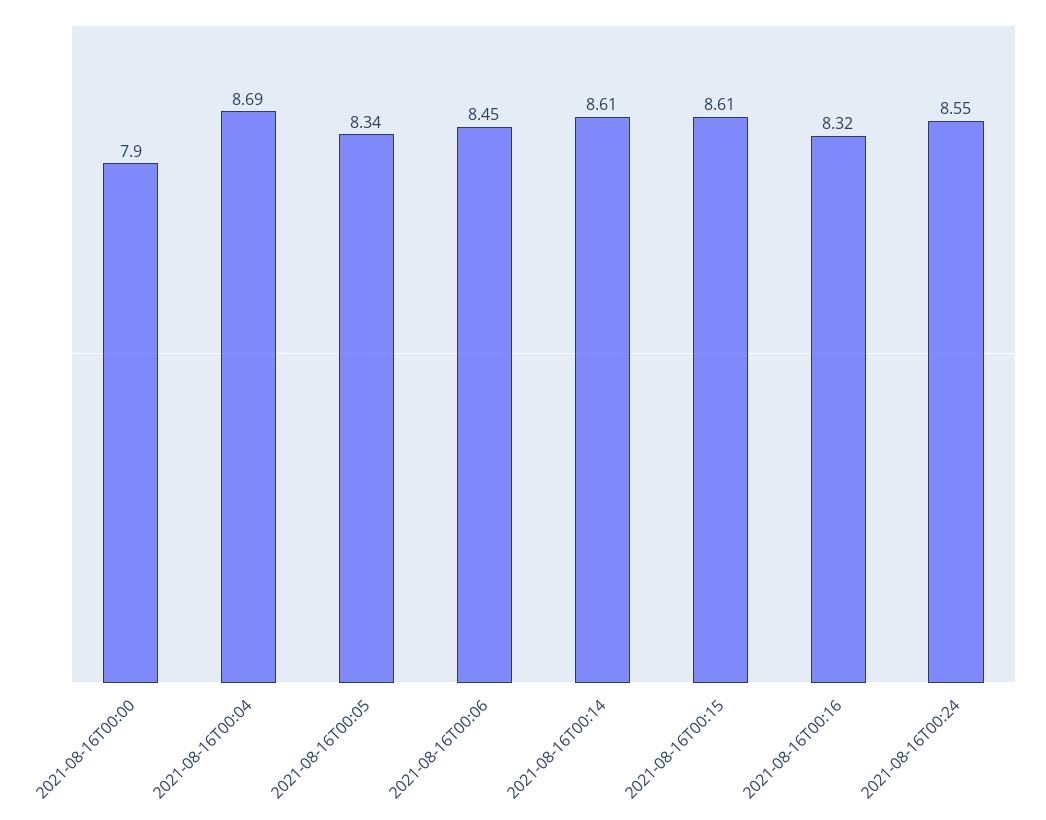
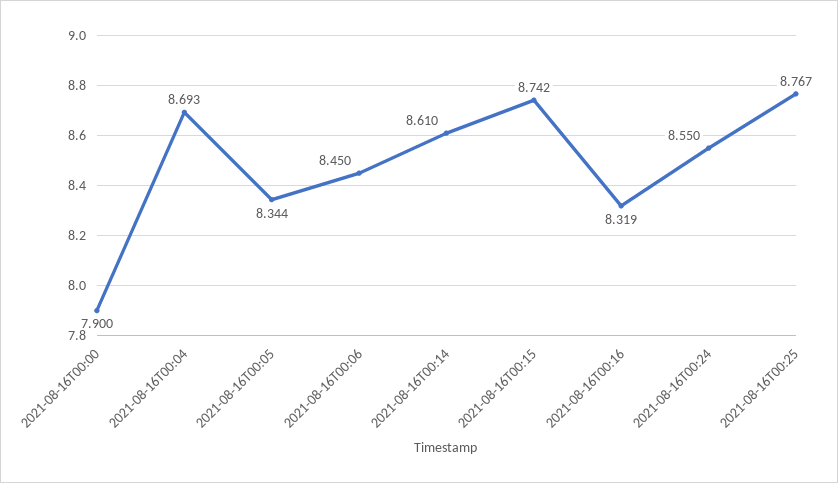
2021-08-16T00:15: 8.61 -> 8.742
2021-08-16T00:25: none -> 8.767

